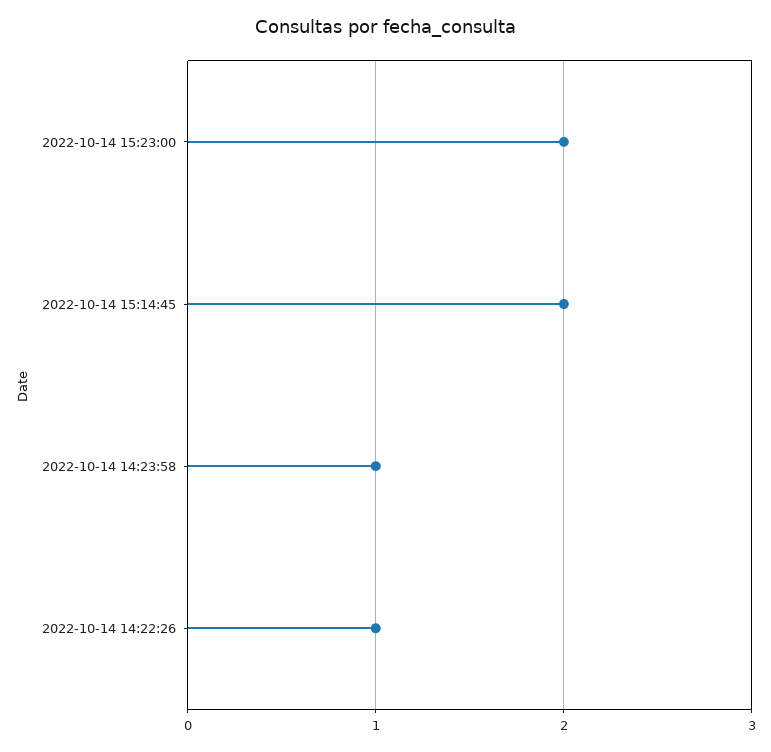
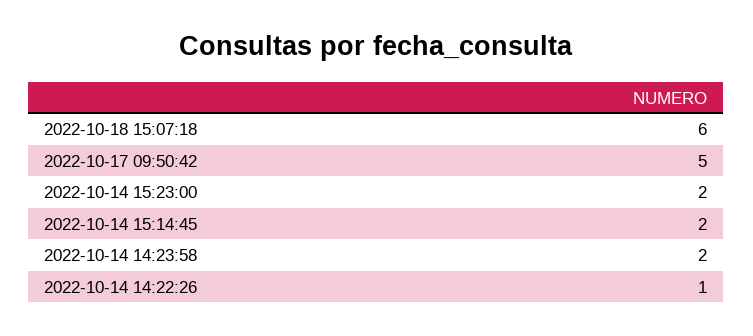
2022-10-14 14:23:58: 1 -> 2
2022-10-18 15:07:18: none -> 6
2022-10-17 09:50:42: none -> 5

